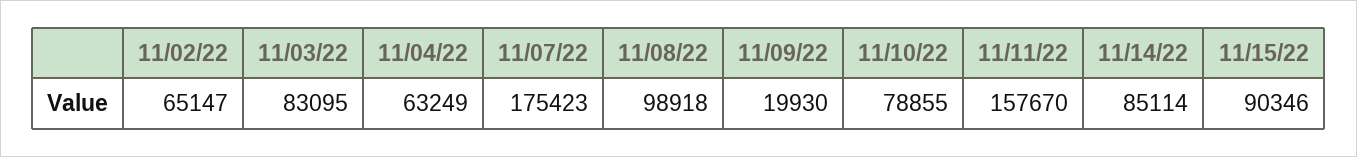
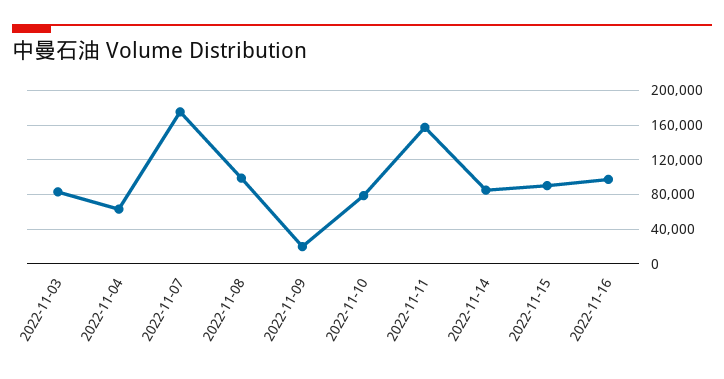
11/02/22: 65147 -> none
2022-11-16: none -> 100000

